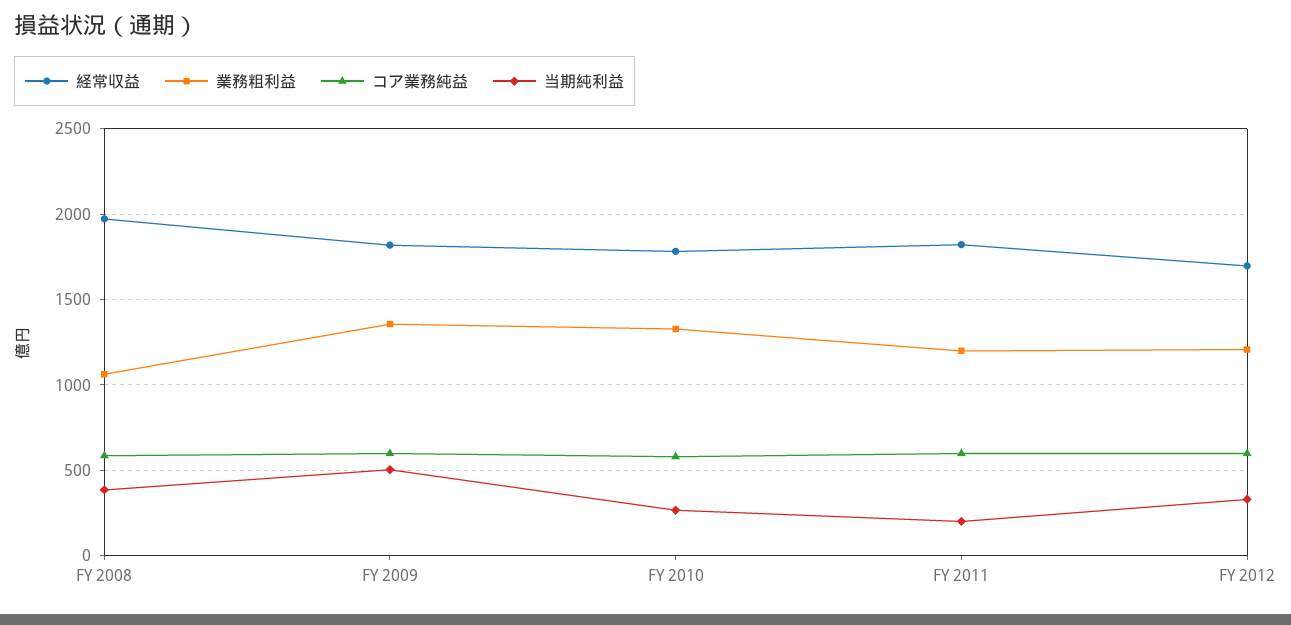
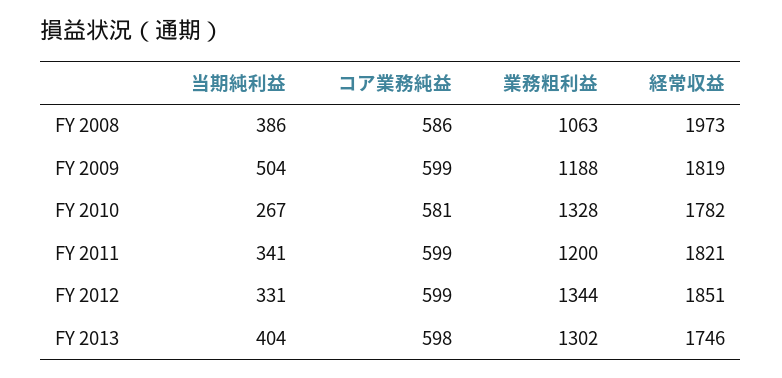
業務粗利益, FY 2009: 1350 -> 1188
当期純利益, FY 2011: 200 -> 341
経常収益, FY 2012: 1700 -> 1851
業務粗利益, FY 2012: 1200 -> 1344
当期純利益, FY 2013: none -> 404
コア業務純益, FY 2013: none -> 598
業務粗利益, FY 2013: none -> 1302
経常収益, FY 2013: none -> 1746

